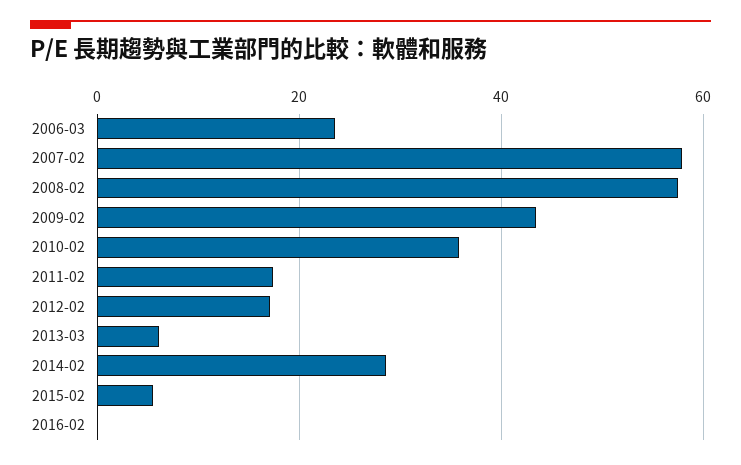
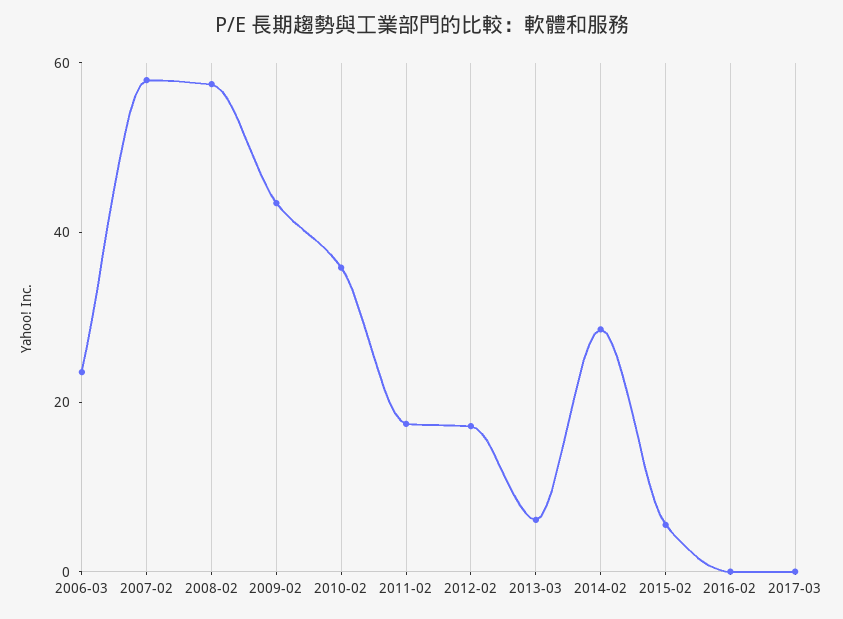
2017-03: none -> 0

